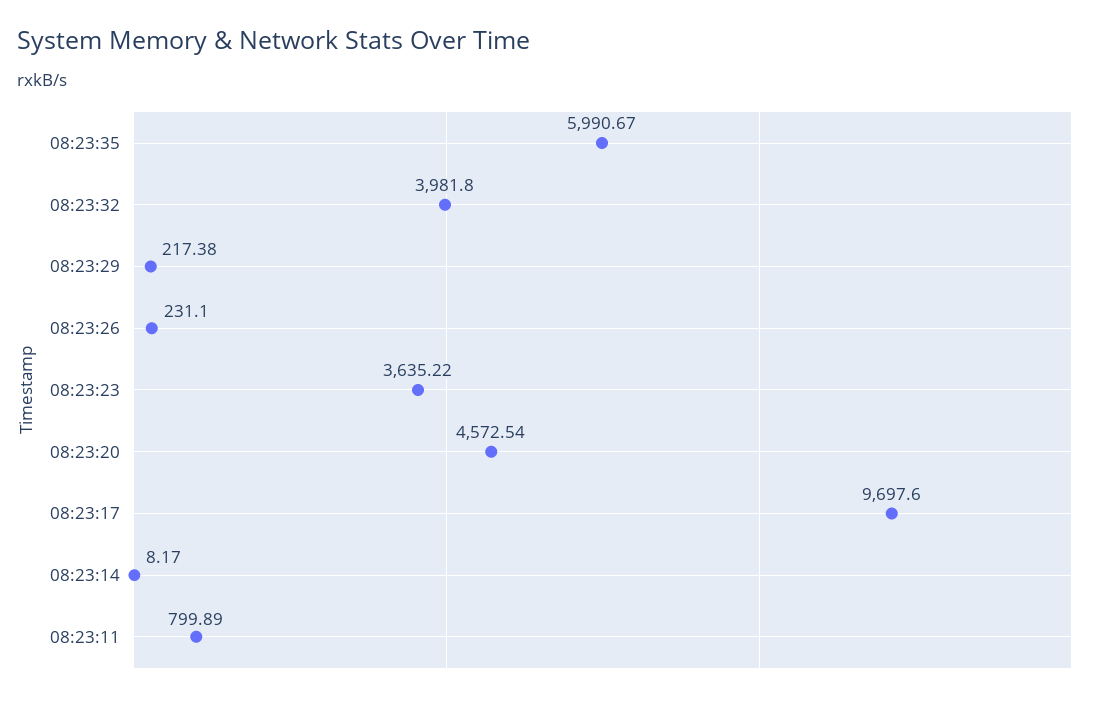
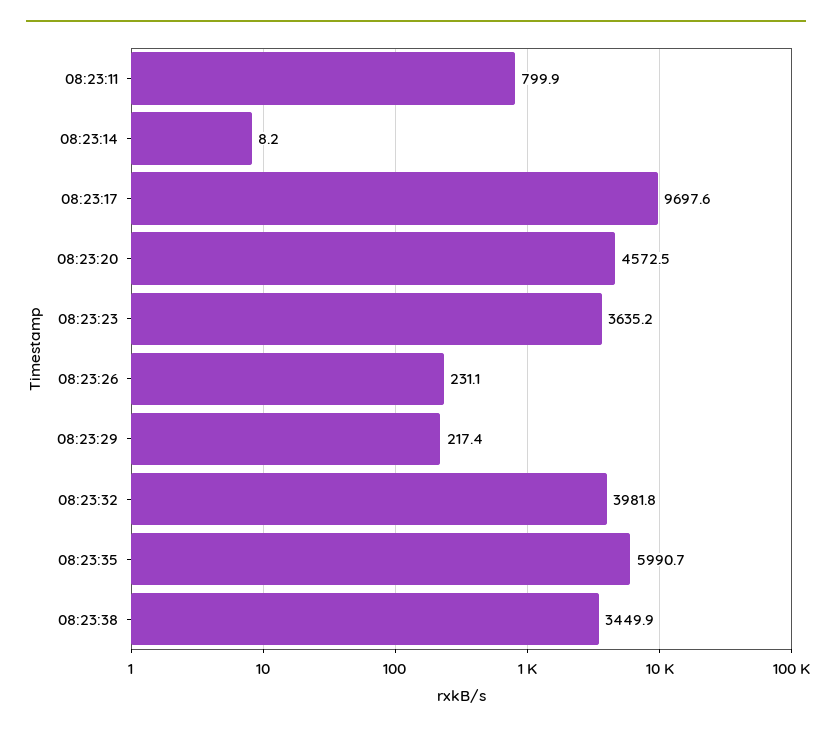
08:23:38: none -> 3449.9

